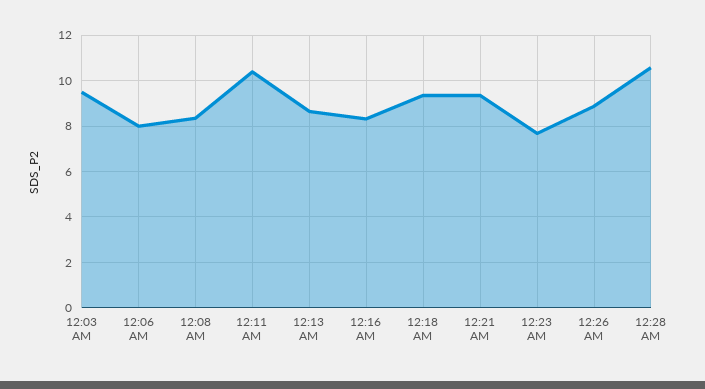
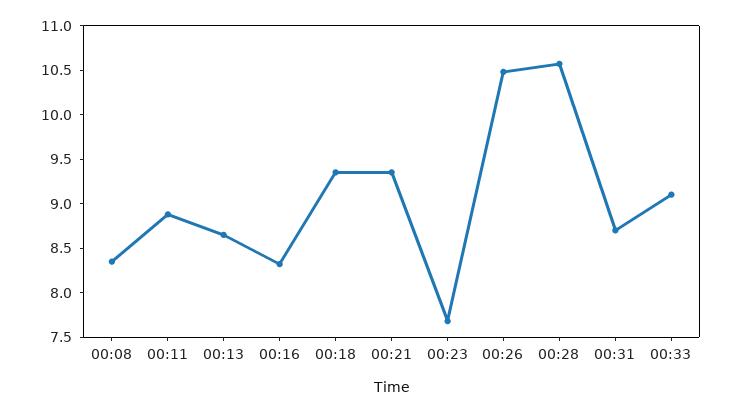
12:03 AM: 9.5 -> none
12:06 AM: 8 -> none
12:11 AM: 10.5 -> 8.9
12:26 AM: 9 -> 10.5
00:31: none -> 8.7
00:33: none -> 9.1

